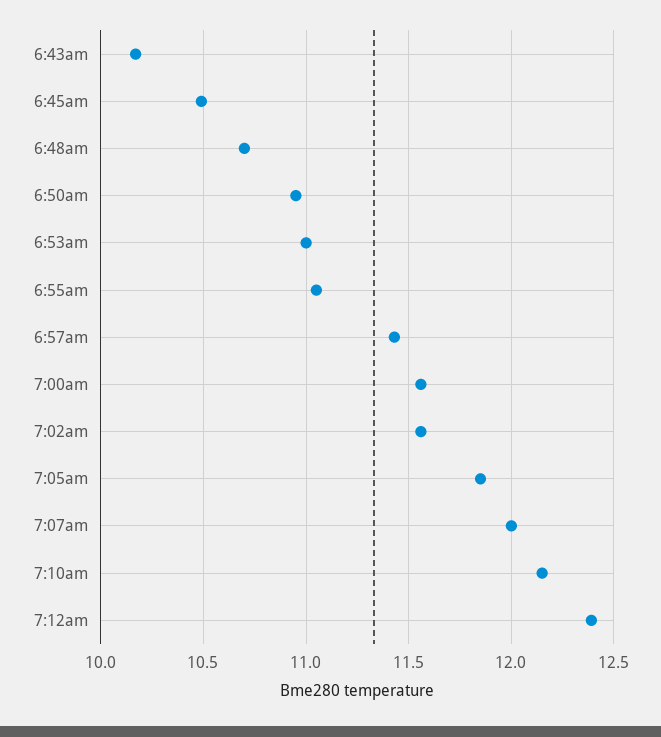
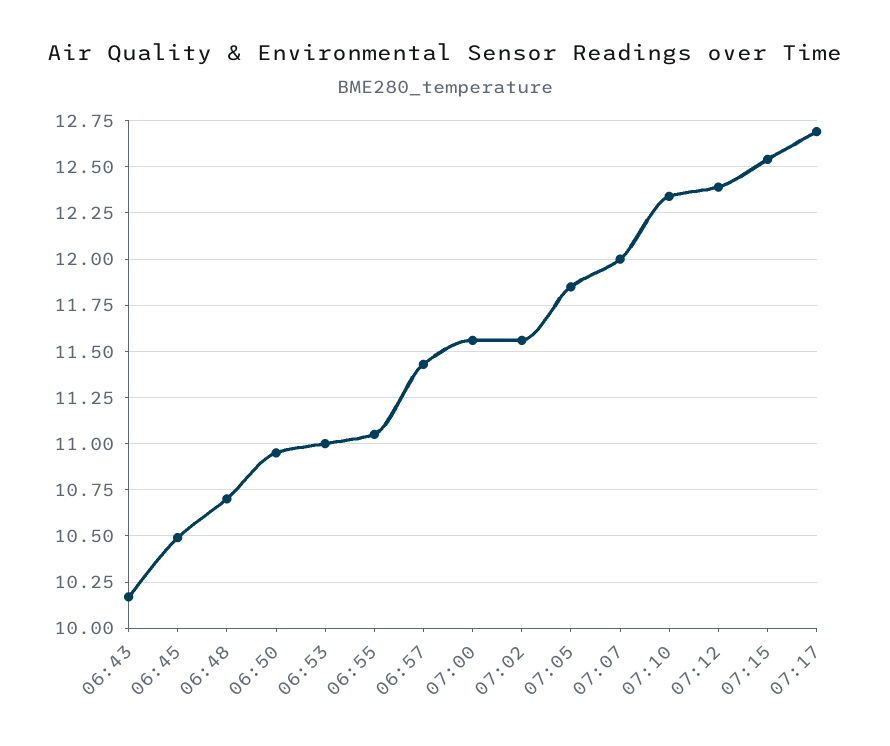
7:10am: 12.15 -> 12.35
07:15: none -> 12.55
07:17: none -> 12.7

